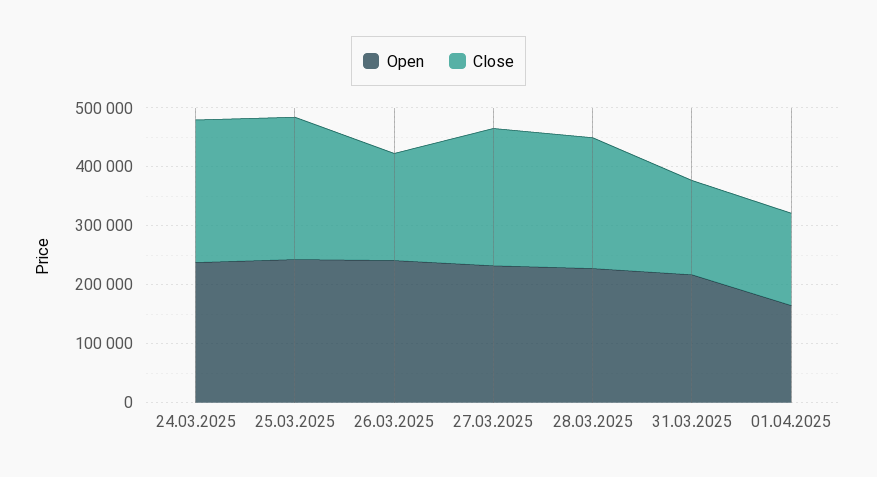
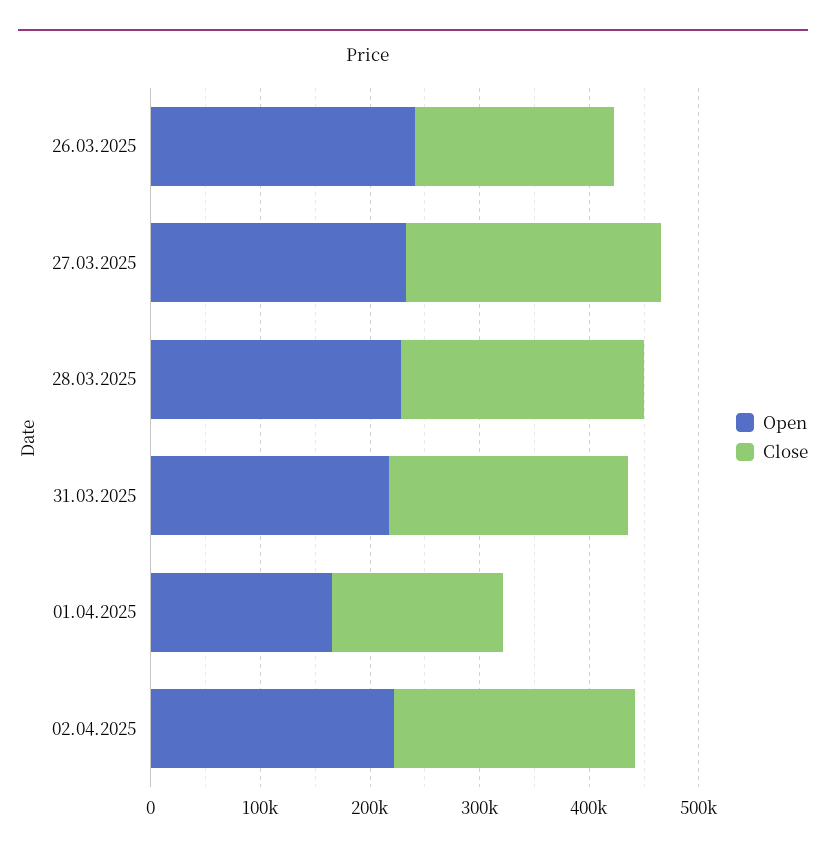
Open, 24.03.2025: 240000 -> none
Close, 24.03.2025: 240000 -> none
Open, 25.03.2025: 240000 -> none
Close, 25.03.2025: 240000 -> none
Close, 31.03.2025: 160000 -> 220000
Open, 02.04.2025: none -> 220000
Close, 02.04.2025: none -> 220000

